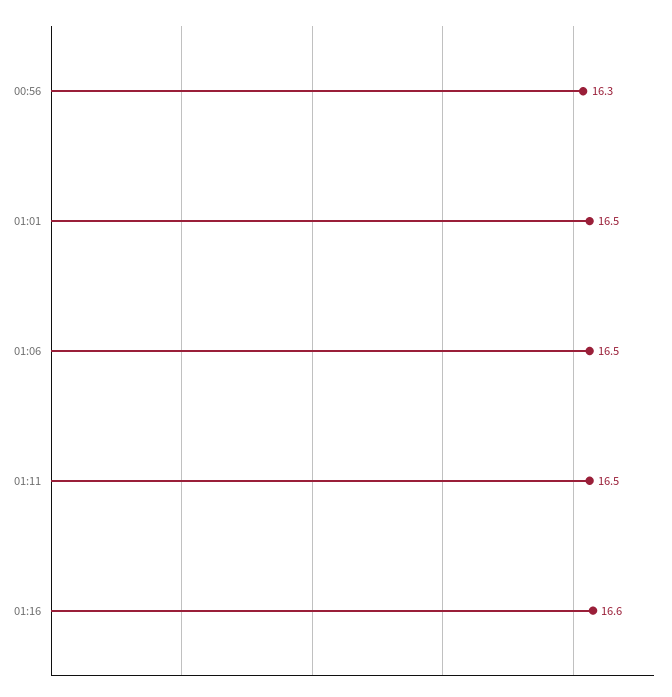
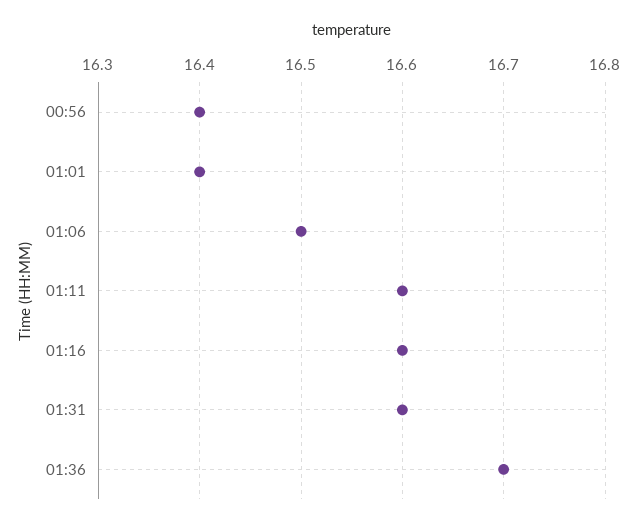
00:56: 16.3 -> 16.4
01:01: 16.5 -> 16.4
01:11: 16.5 -> 16.6
01:31: none -> 16.6
01:36: none -> 16.7

